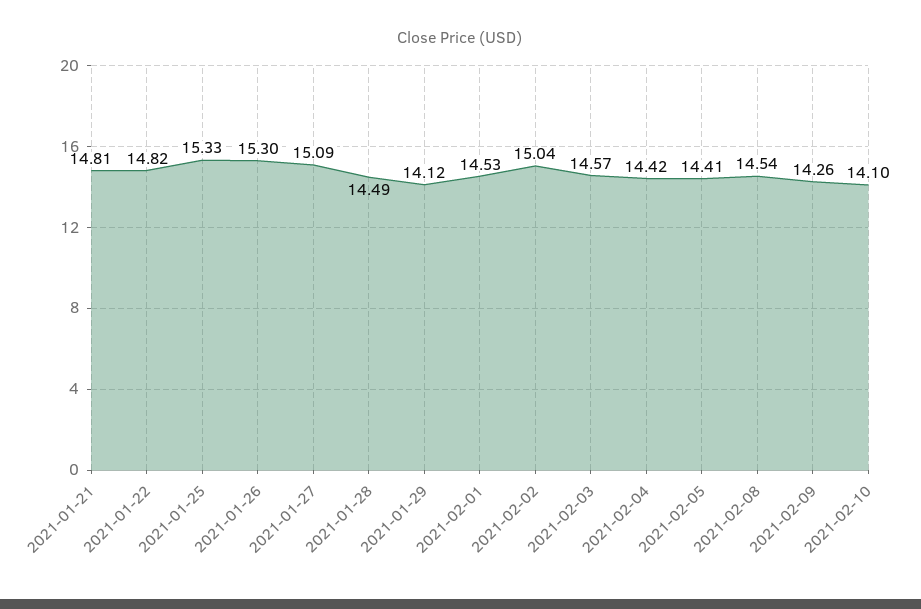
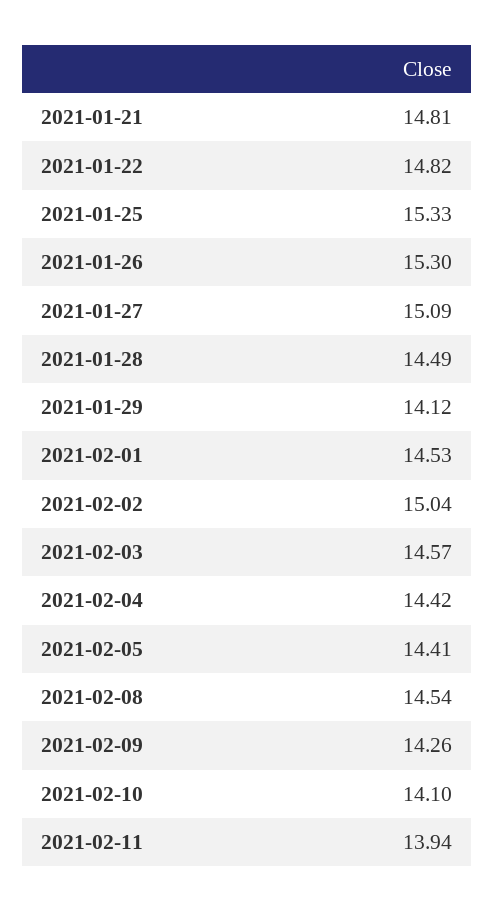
2021-02-11: none -> 13.94

